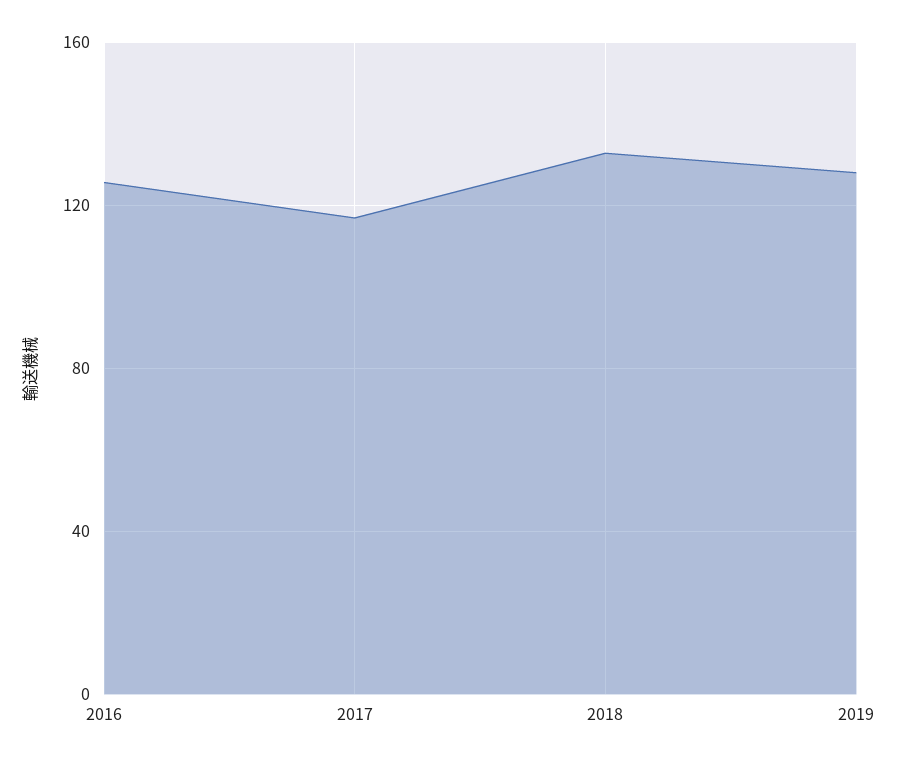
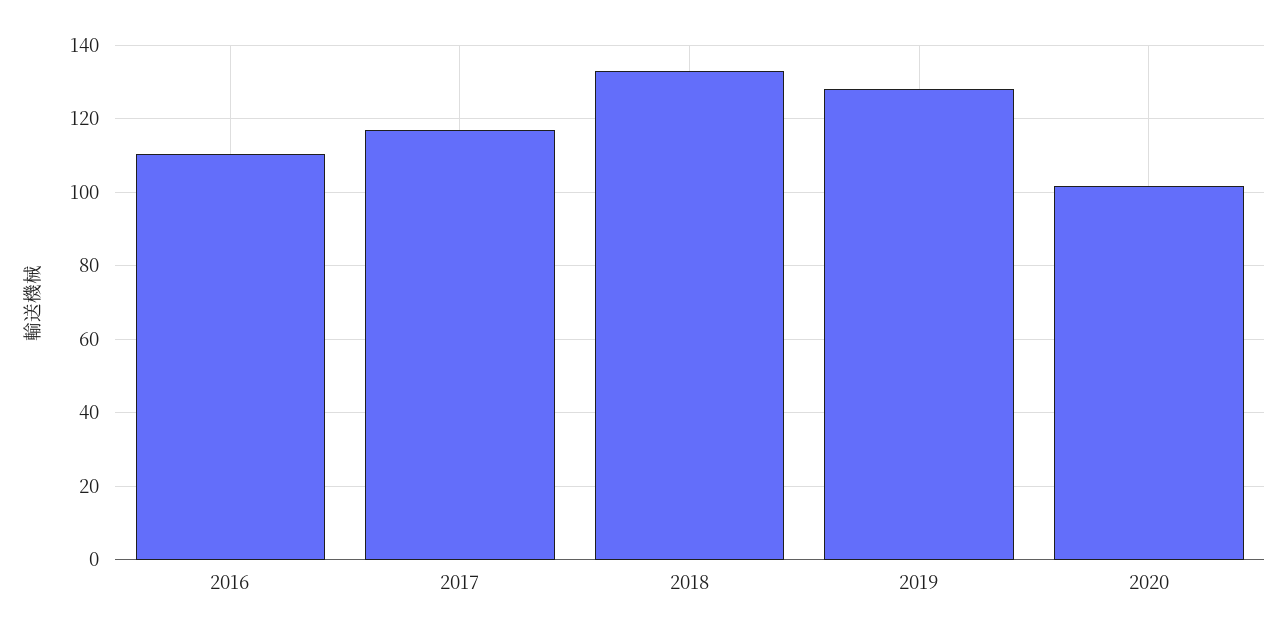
2016: 125 -> 110
2020: none -> 102

